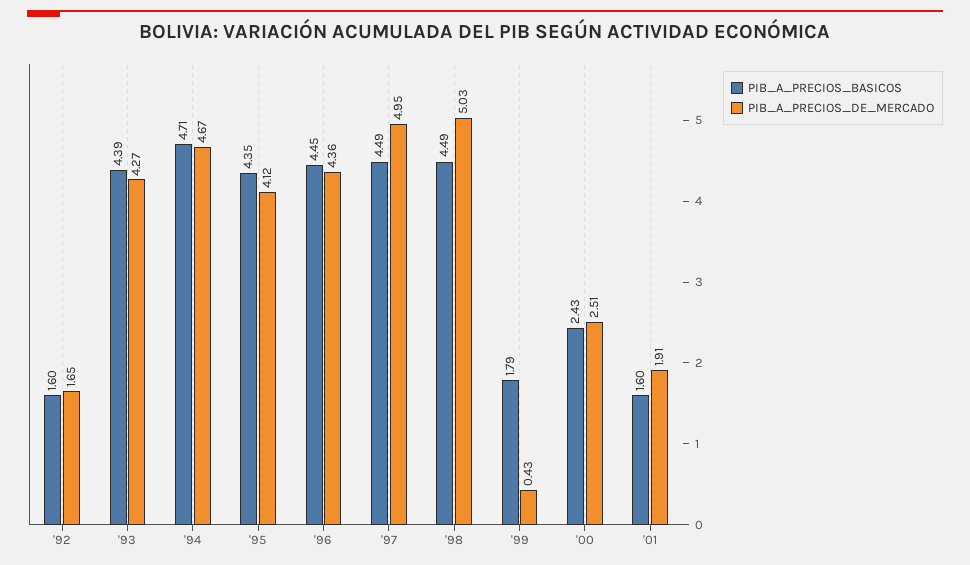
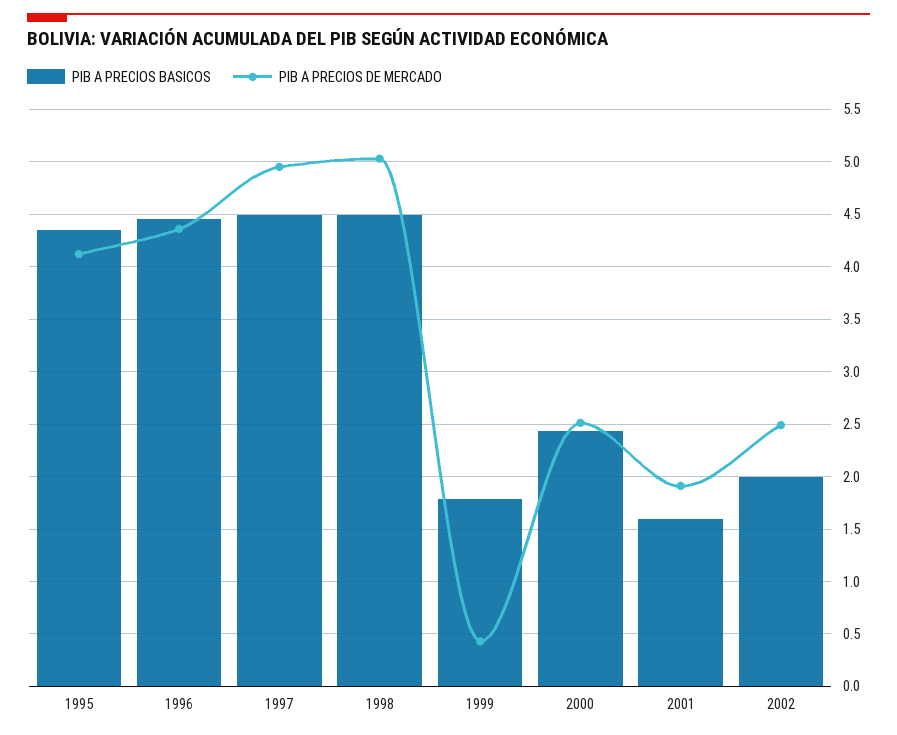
PIB_A_PRECIOS_BASICOS, '92: 1.6 -> none
PIB_A_PRECIOS_DE_MERCADO, '92: 1.65 -> none
PIB_A_PRECIOS_BASICOS, '93: 4.39 -> none
PIB_A_PRECIOS_DE_MERCADO, '93: 4.27 -> none
PIB_A_PRECIOS_BASICOS, '94: 4.71 -> none
PIB_A_PRECIOS_DE_MERCADO, '94: 4.67 -> none
PIB_A_PRECIOS_BASICOS, 2002: none -> 2
PIB_A_PRECIOS_DE_MERCADO, 2002: none -> 2.5

